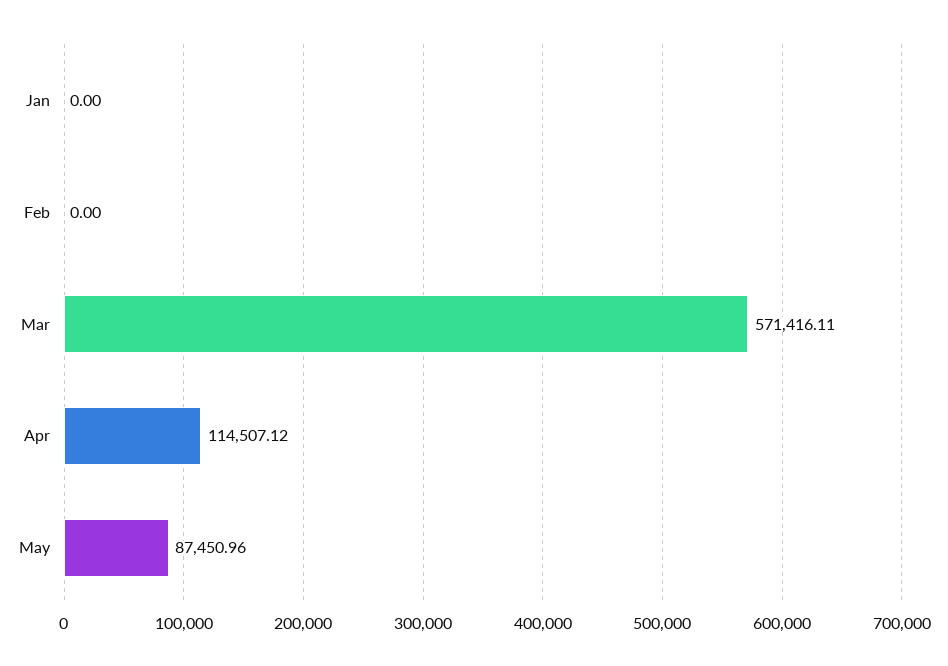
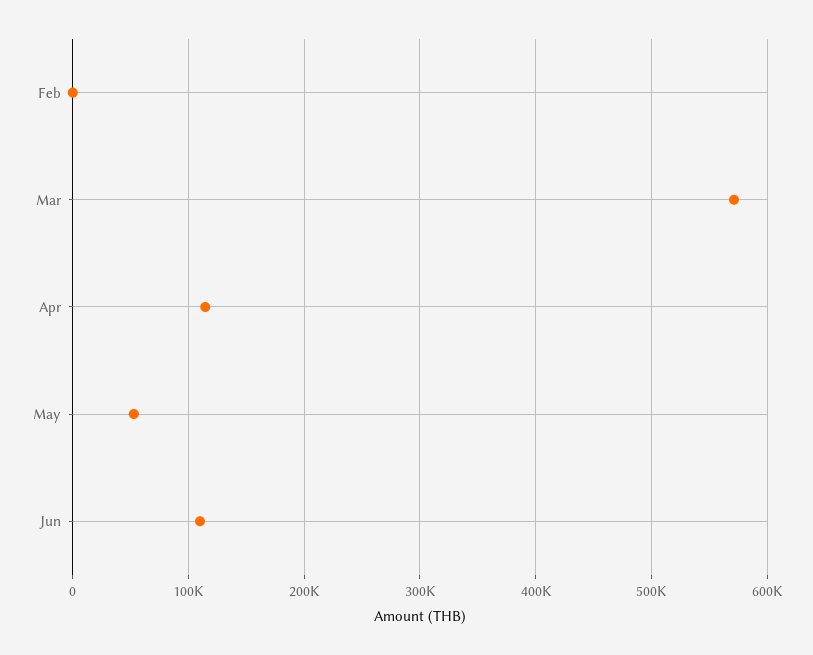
Jan: 0 -> none
May: 87450.96 -> 50000
Jun: none -> 110000

